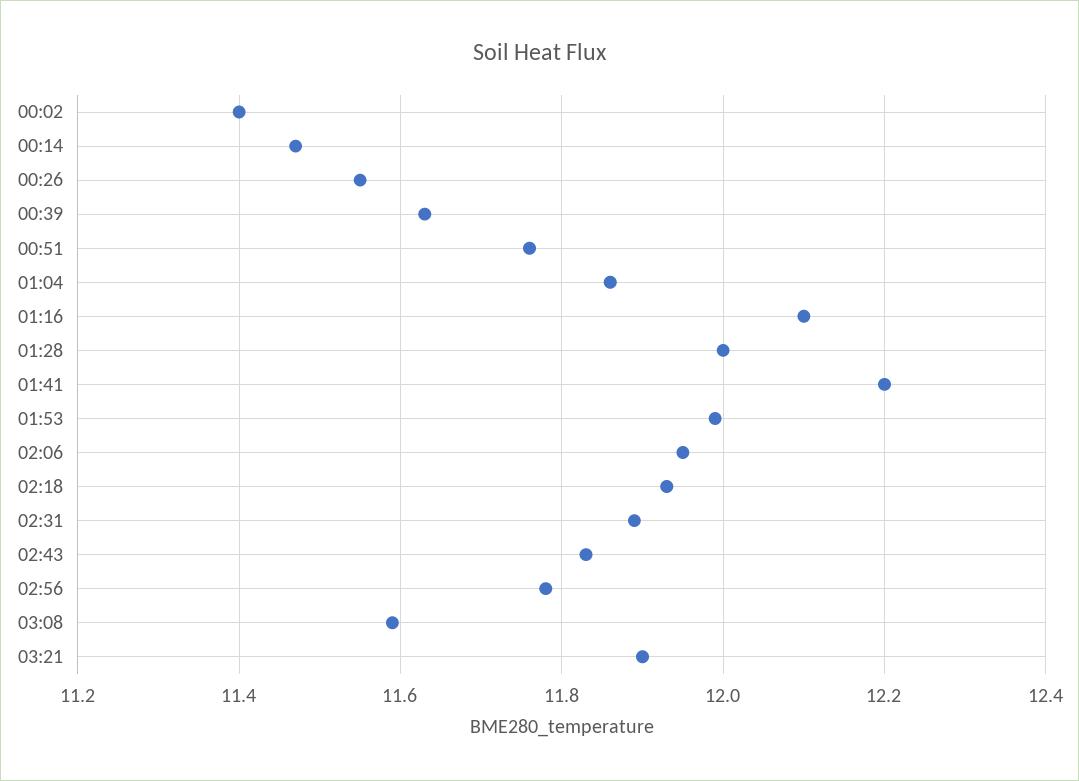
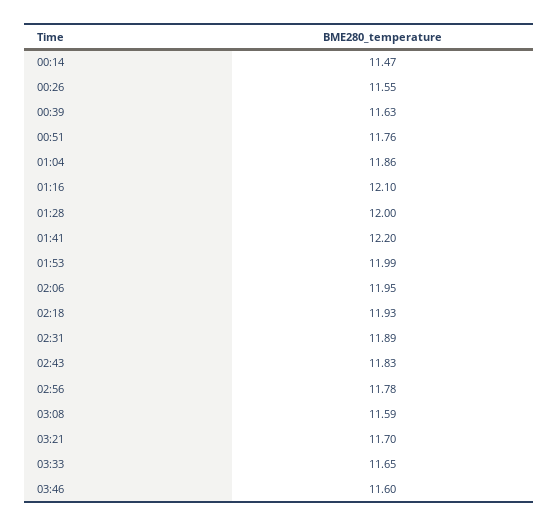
00:02: 11.4 -> none
03:21: 11.9 -> 11.7
03:33: none -> 11.65
03:46: none -> 11.6

